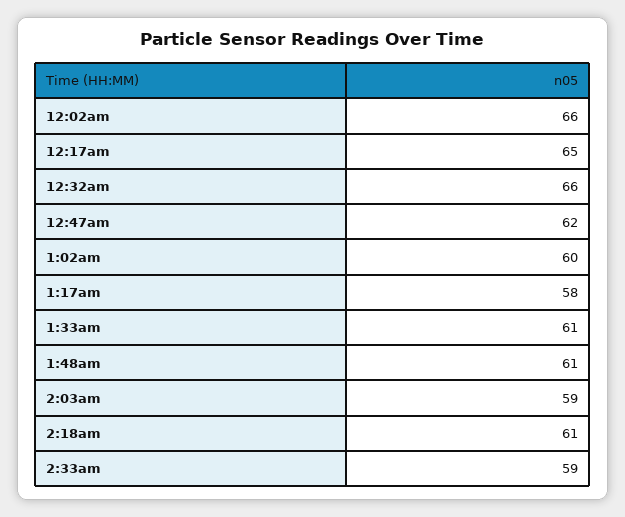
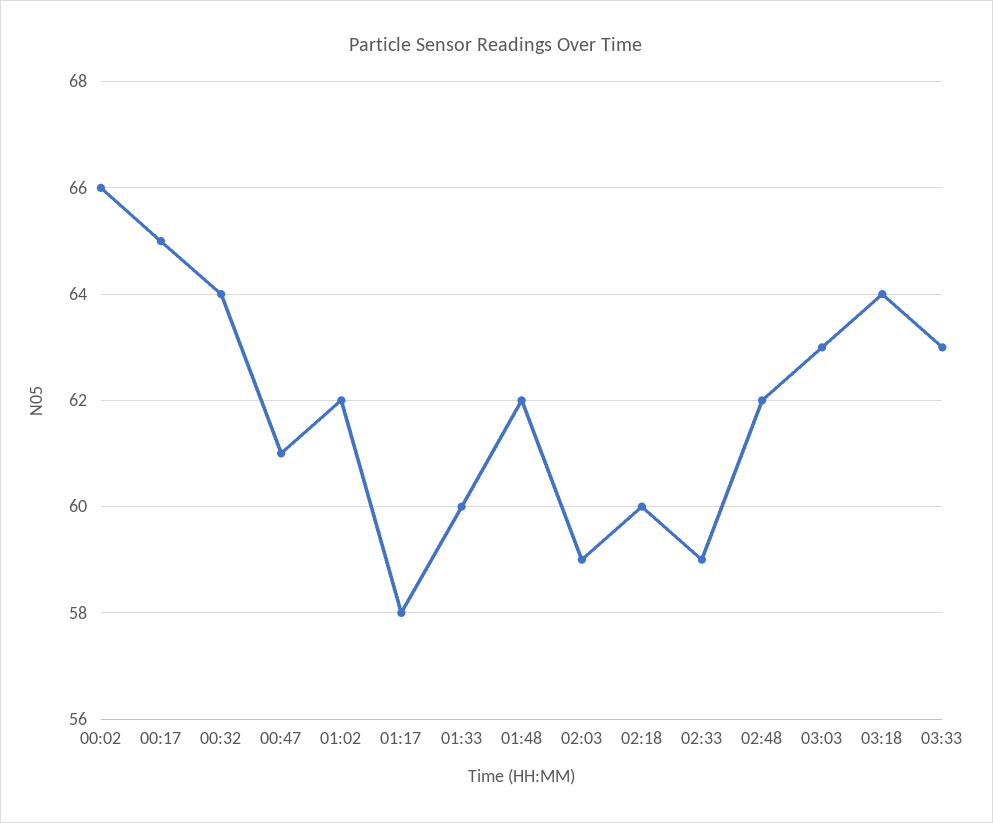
12:32am: 66 -> 64
12:47am: 62 -> 61
1:02am: 60 -> 62
1:33am: 61 -> 60
1:48am: 61 -> 62
2:18am: 61 -> 60
02:48: none -> 62
03:03: none -> 63
03:18: none -> 64
03:33: none -> 63

